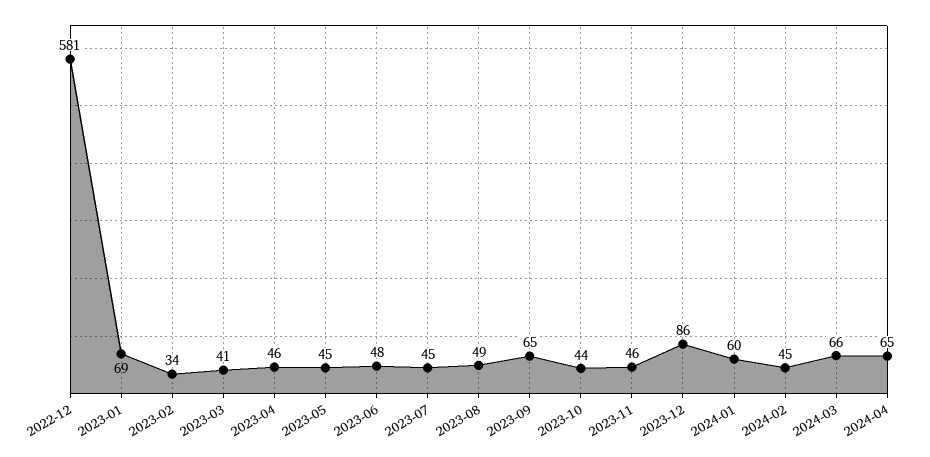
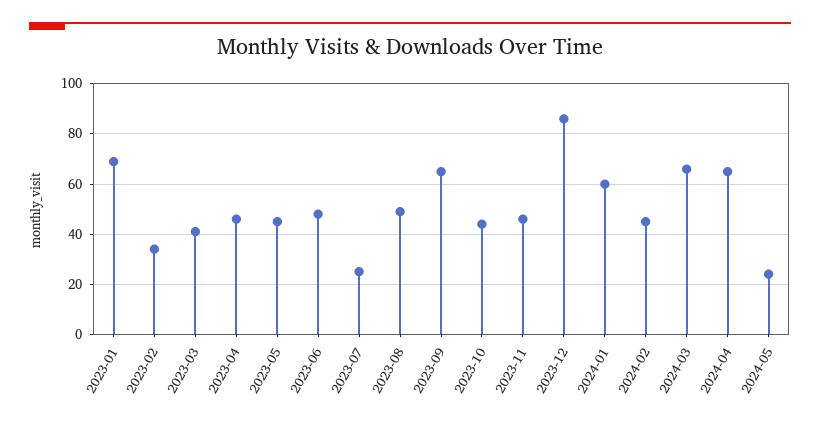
2022-12: 581 -> none
2023-07: 45 -> 25
2024-05: none -> 25

